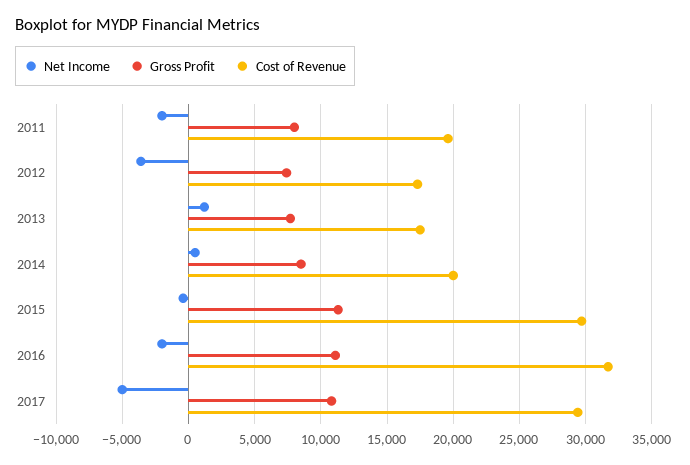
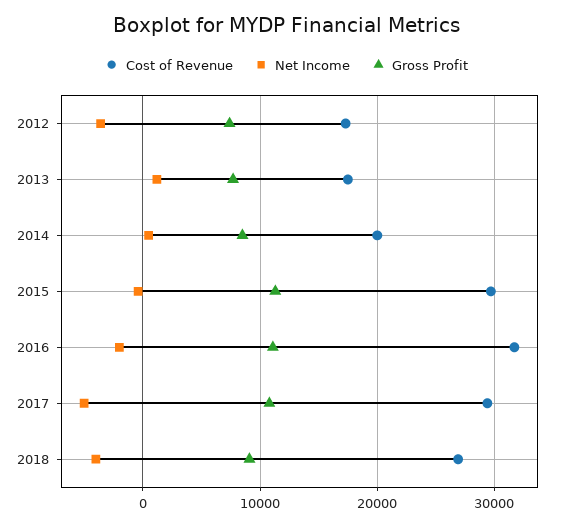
Net Income, 2011: -2000 -> none
Gross Profit, 2011: 8000 -> none
Cost of Revenue, 2011: 19500 -> none
Cost of Revenue, 2018: none -> 27000
Net Income, 2018: none -> -4000
Gross Profit, 2018: none -> 9000

